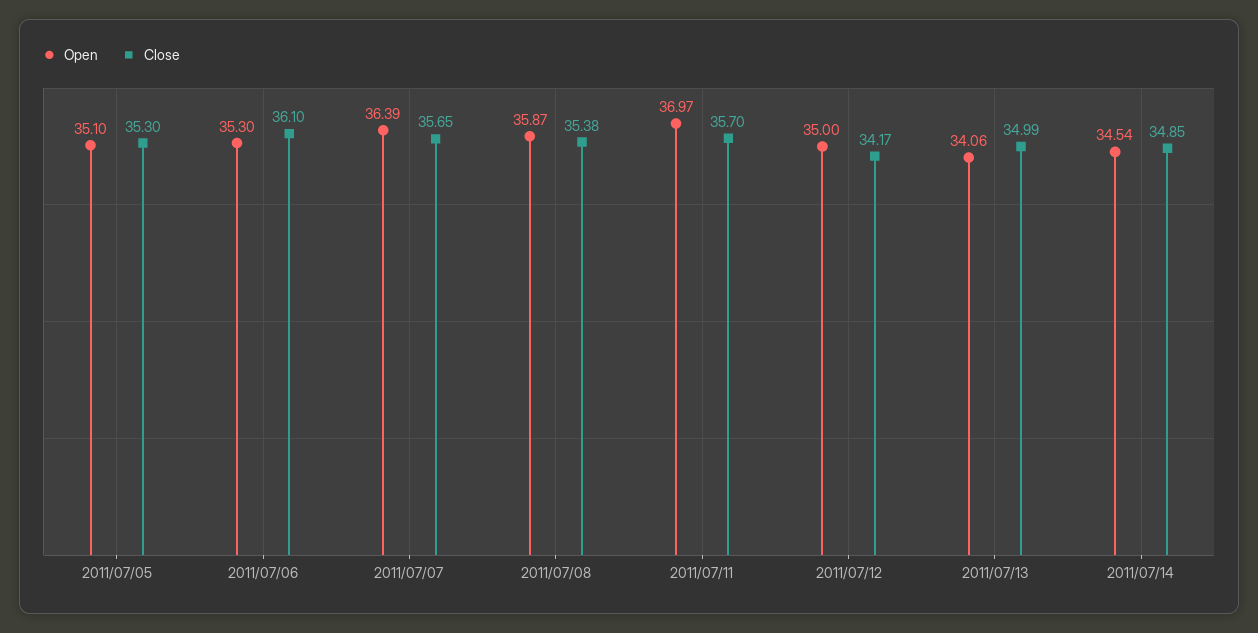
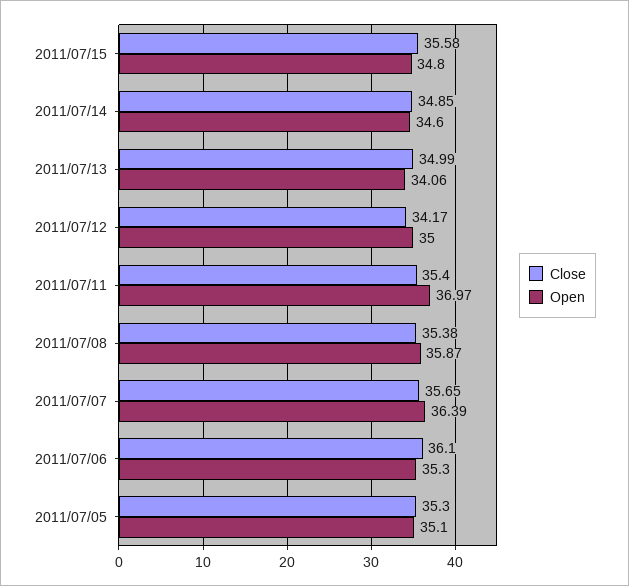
Close, 2011/07/11: 35.7 -> 35.4
Open, 2011/07/14: 34.54 -> 34.6
Close, 2011/07/15: none -> 35.58
Open, 2011/07/15: none -> 34.8

